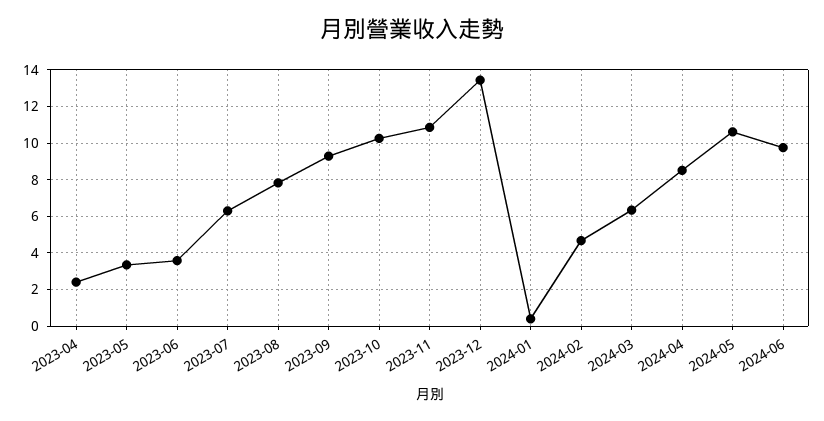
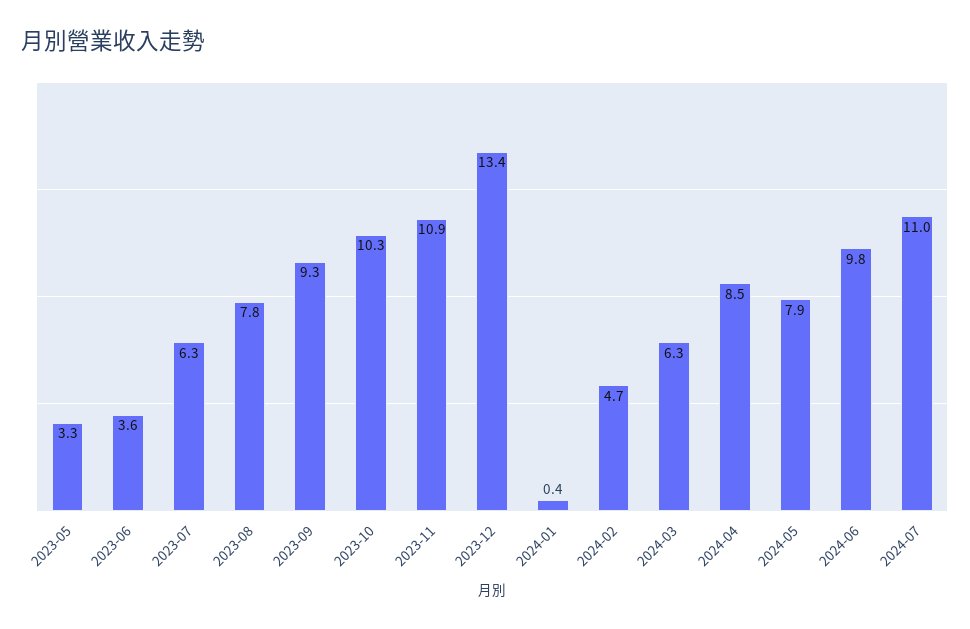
2023-04: 2.5 -> none
2024-05: 10.5 -> 7.9
2024-07: none -> 11

